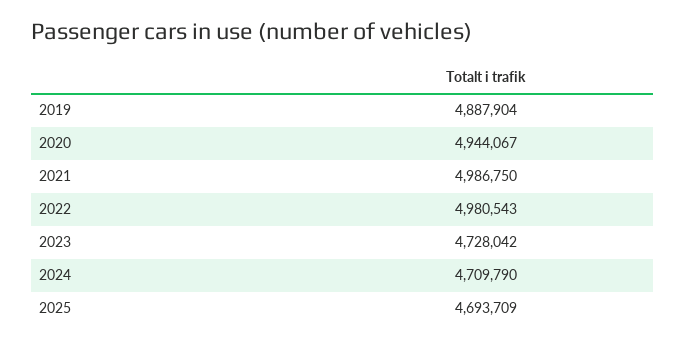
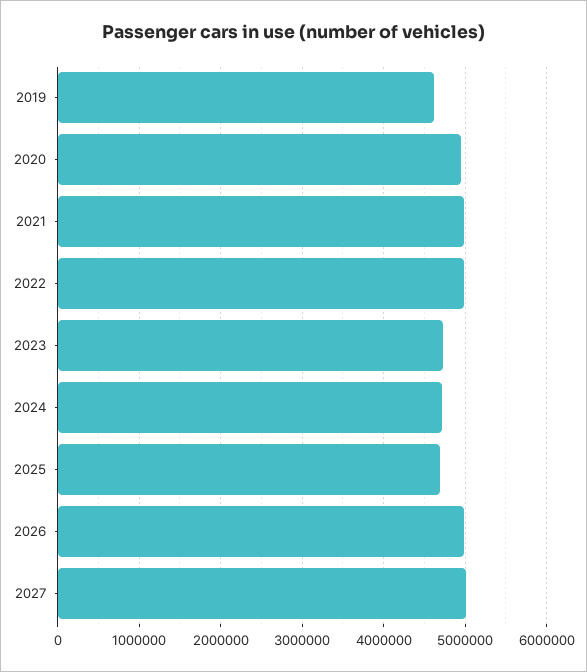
2019: 4887904 -> 4600000
2026: none -> 5000000
2027: none -> 5000000

